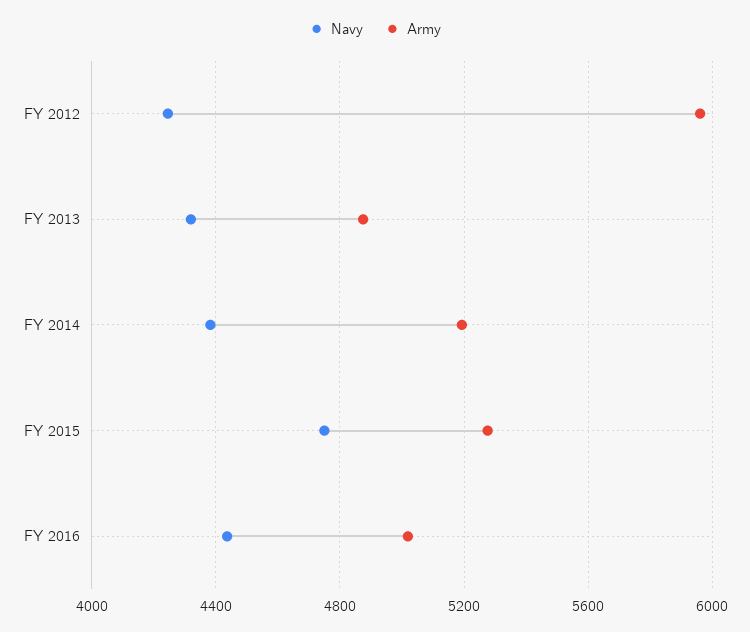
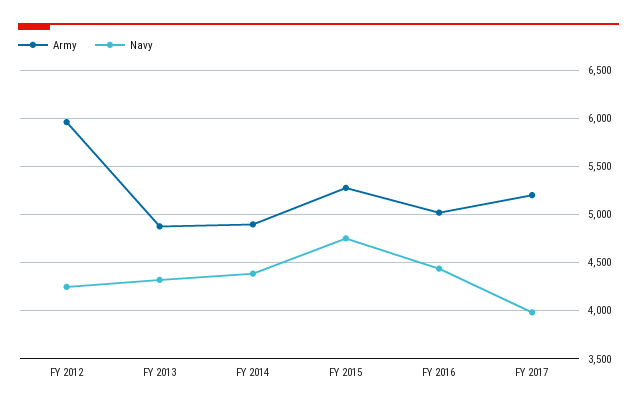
Army, FY 2014: 5200 -> 4900
Army, FY 2017: none -> 5200
Navy, FY 2017: none -> 4000

